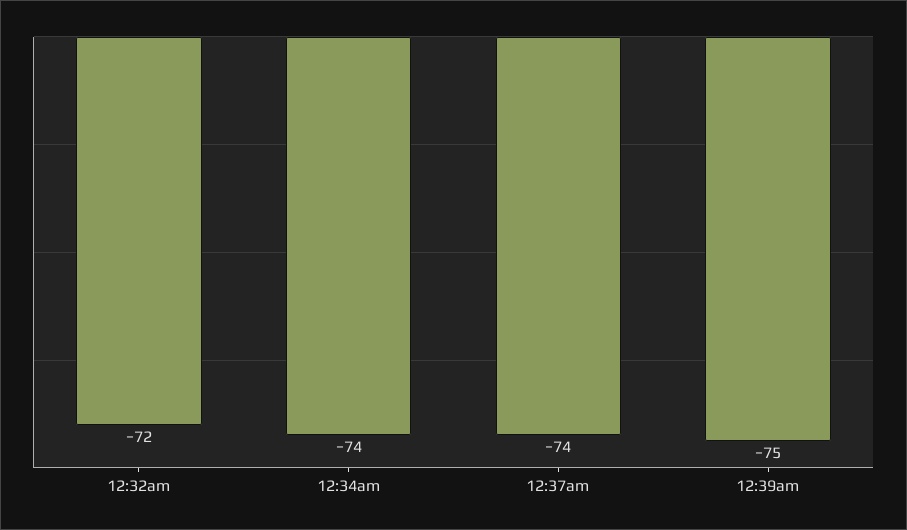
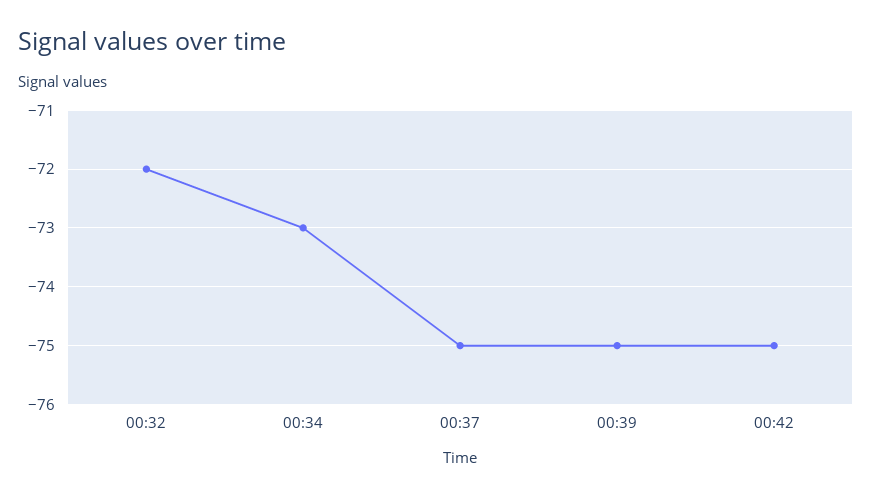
12:34am: -74 -> -73
12:37am: -74 -> -75
00:42: none -> -75

